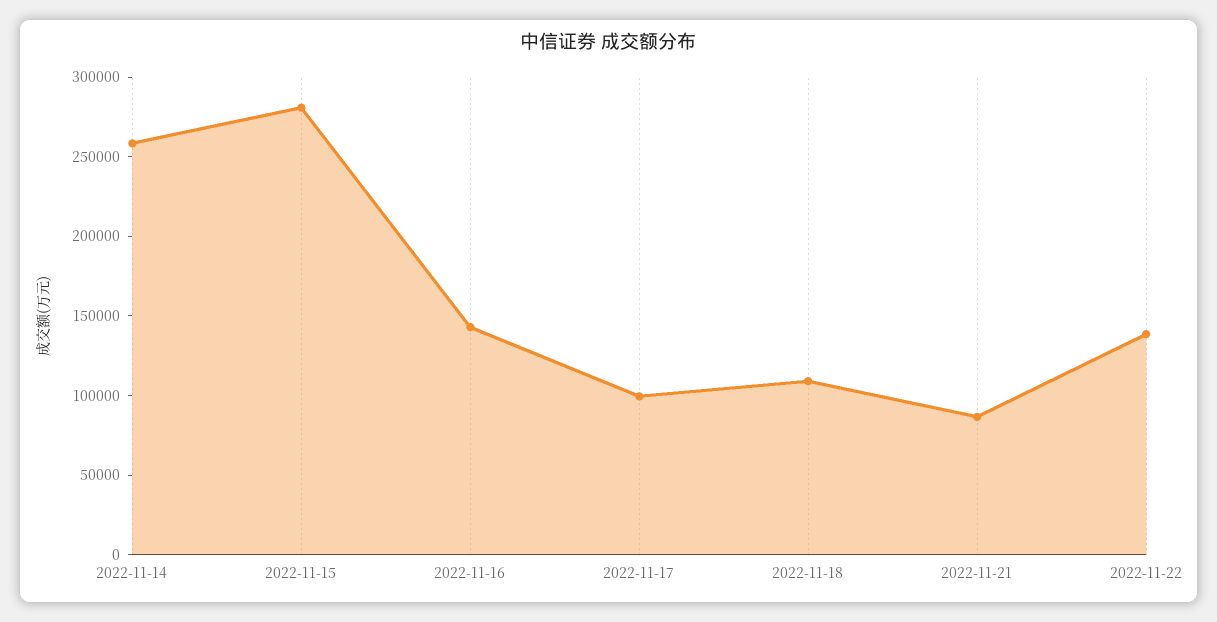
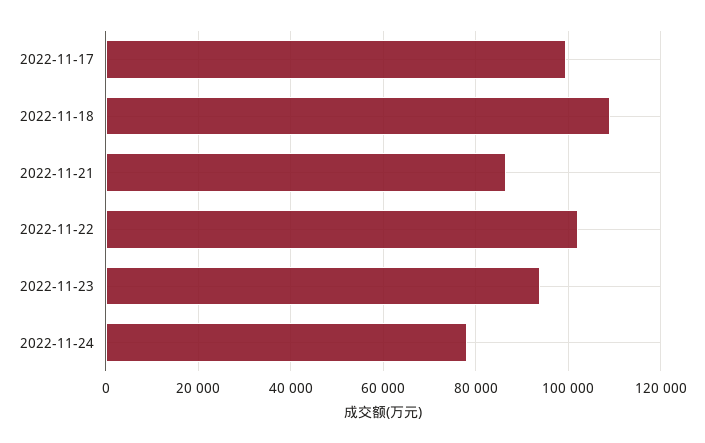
2022-11-14: 260000 -> none
2022-11-15: 280000 -> none
2022-11-16: 140000 -> none
2022-11-22: 140000 -> 102000
2022-11-23: none -> 94000
2022-11-24: none -> 78000

